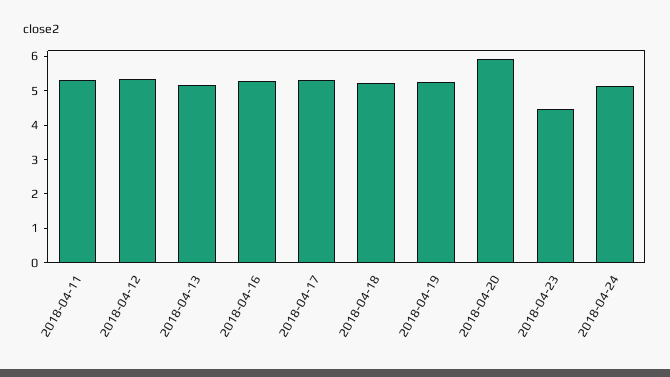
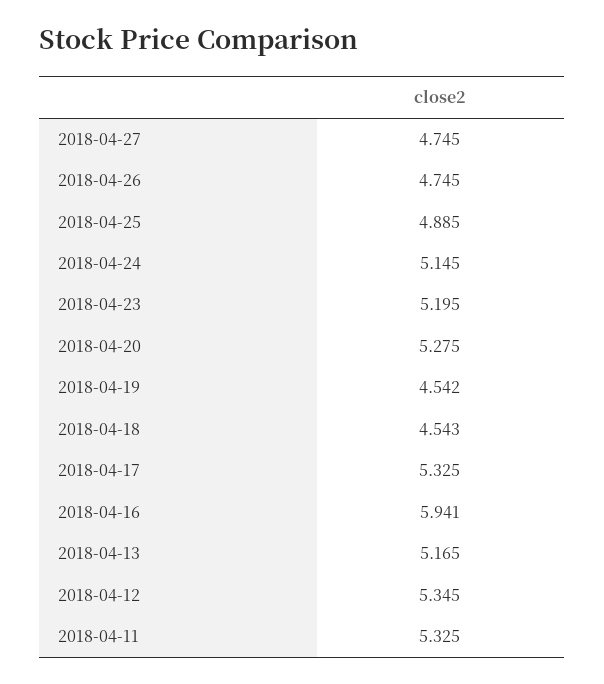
2018-04-16: 5.25 -> 5.941
2018-04-18: 5.25 -> 4.543
2018-04-19: 5.25 -> 4.542
2018-04-20: 6 -> 5.275
2018-04-23: 4.5 -> 5.195
2018-04-27: none -> 4.745
2018-04-26: none -> 4.745
2018-04-25: none -> 4.885

